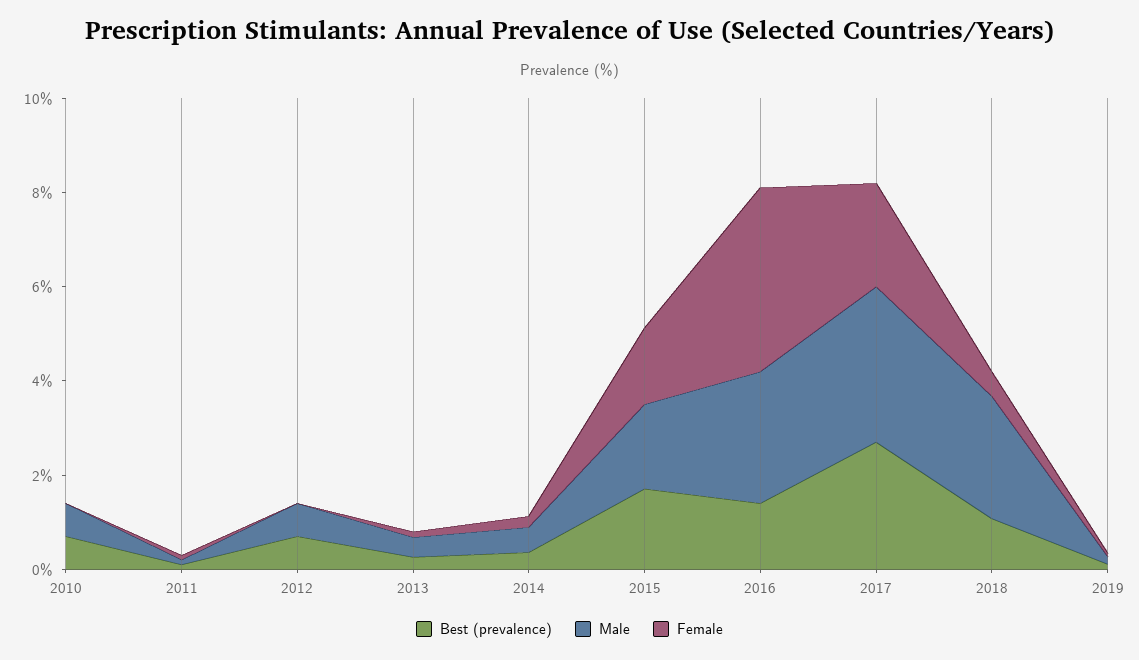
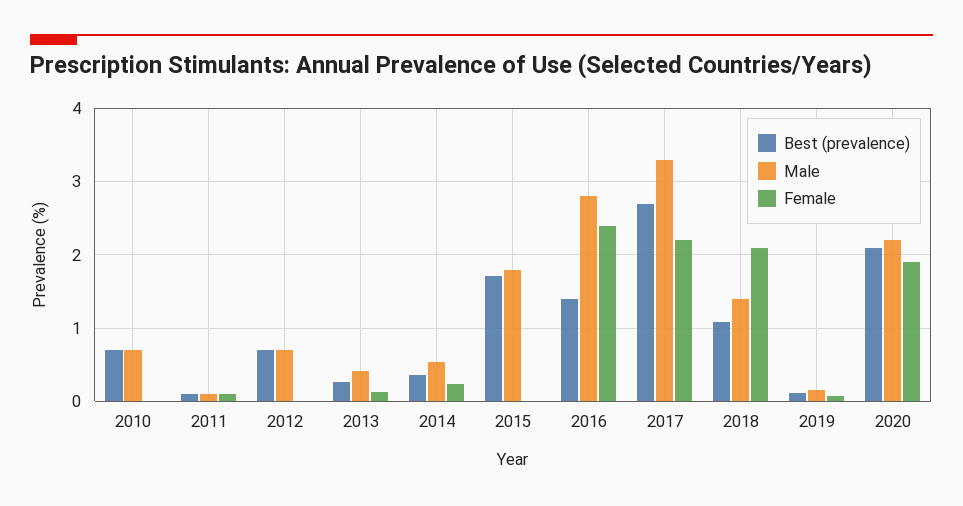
Female, 2015: 1.5 -> 0
Female, 2016: 4 -> 2.4
Male, 2018: 2.5 -> 1.4
Female, 2018: 0.5 -> 2.1
Best (prevalence), 2020: none -> 2.1
Male, 2020: none -> 2.2
Female, 2020: none -> 1.9

